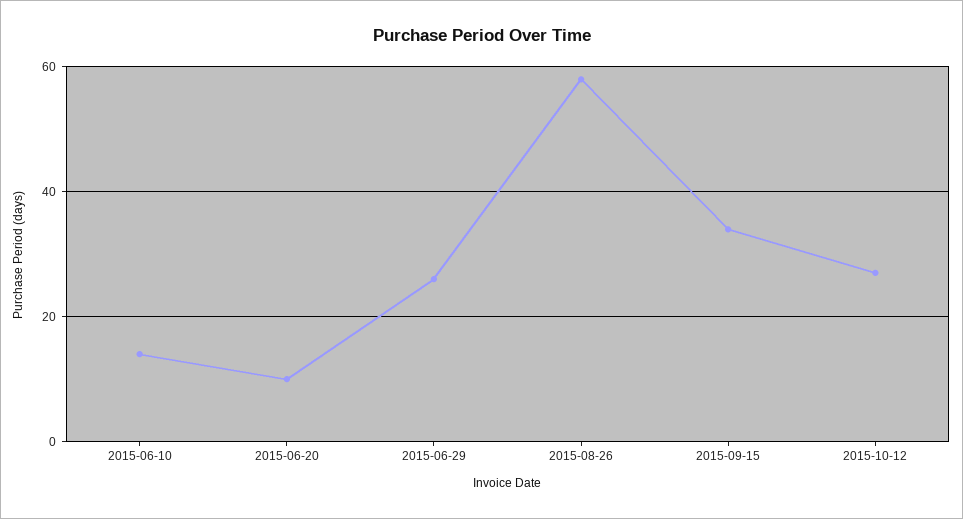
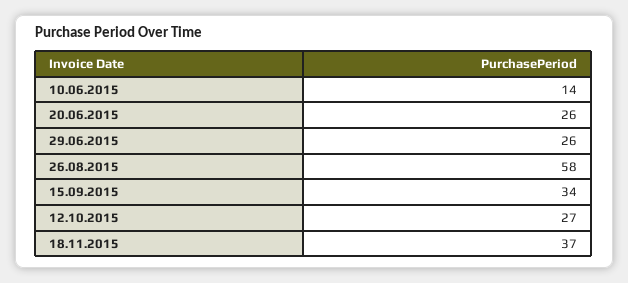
2015-06-20: 10 -> 26
18.11.2015: none -> 37

